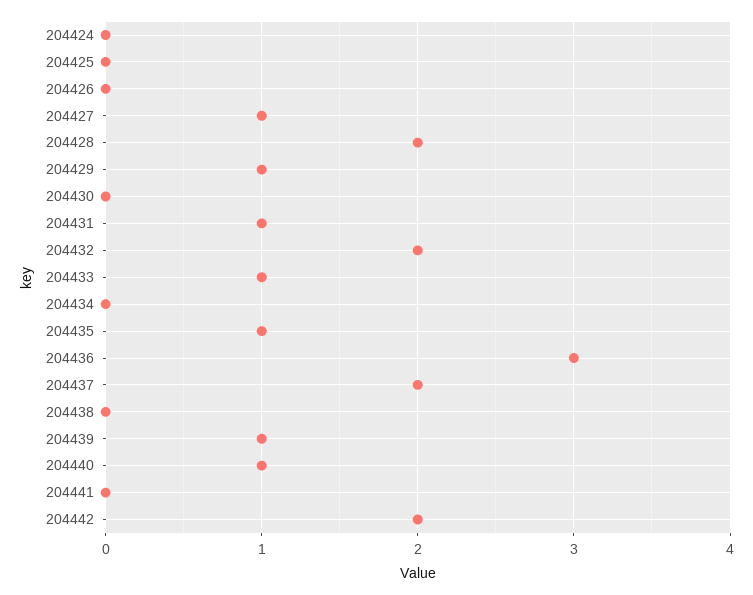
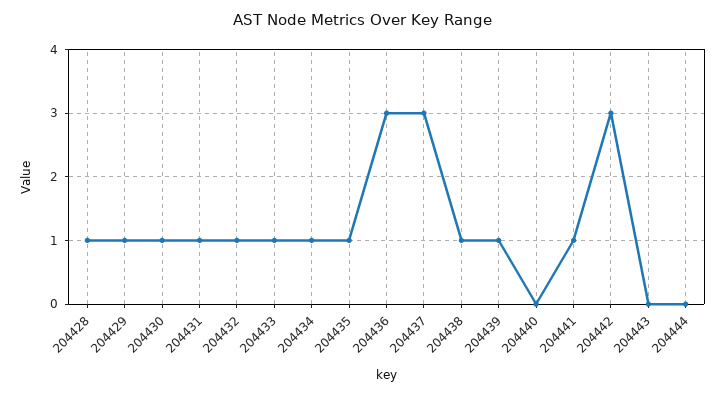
204424: 0 -> none
204425: 0 -> none
204426: 0 -> none
204427: 1 -> none
204428: 2 -> 1
204430: 0 -> 1
204432: 2 -> 1
204434: 0 -> 1
204437: 2 -> 3
204438: 0 -> 1
204440: 1 -> 0
204441: 0 -> 1
204442: 2 -> 3
204443: none -> 0
204444: none -> 0

